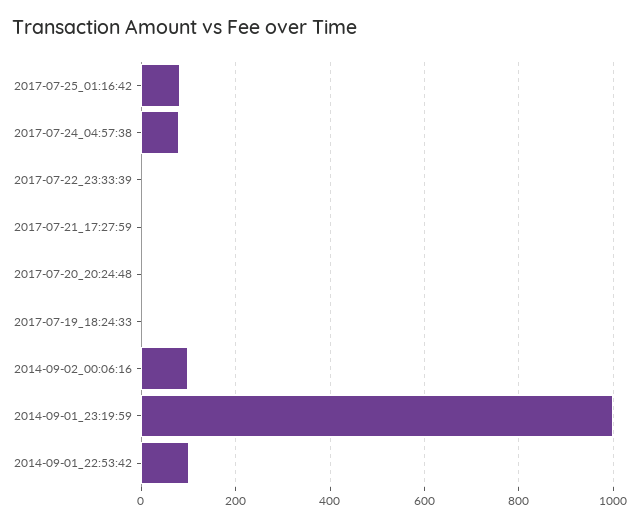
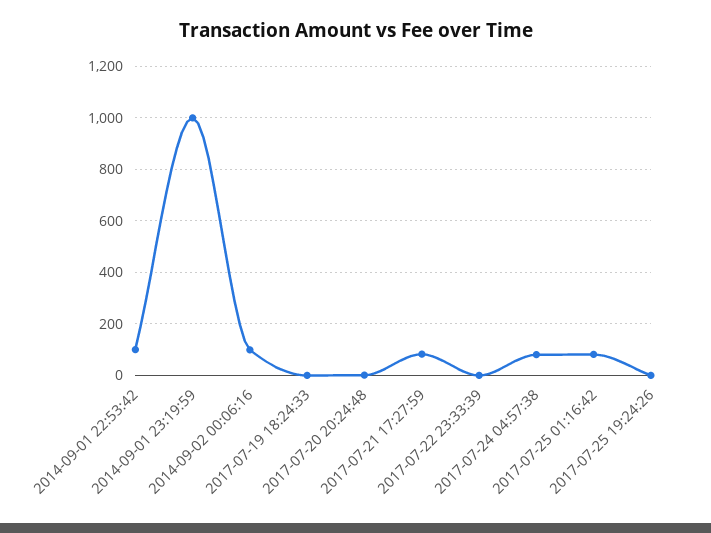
2017-07-21_17:27:59: 0 -> 75
2017-07-25 19:24:26: none -> 0

